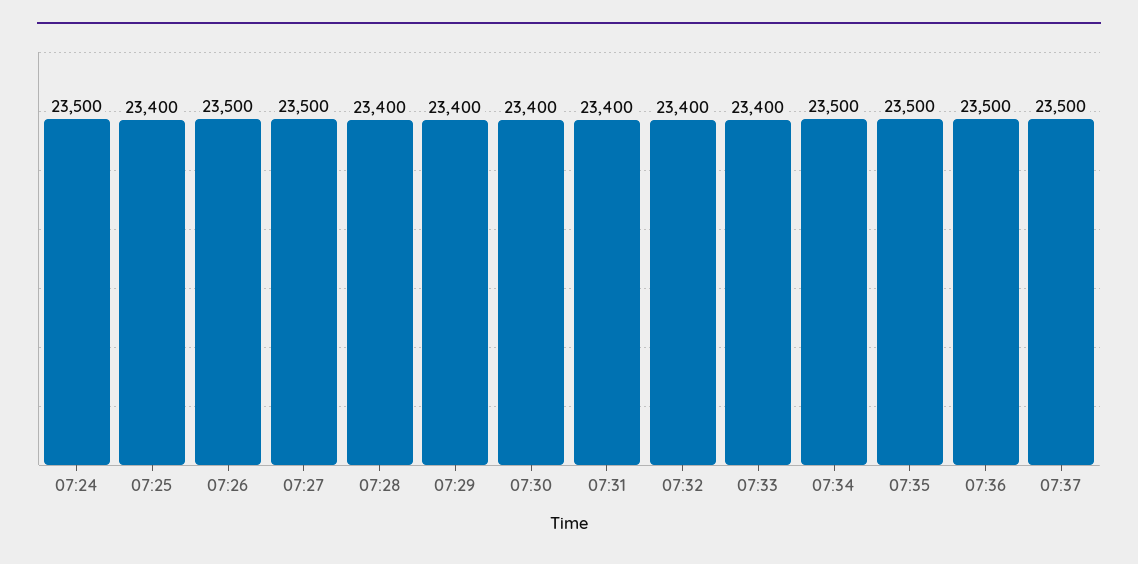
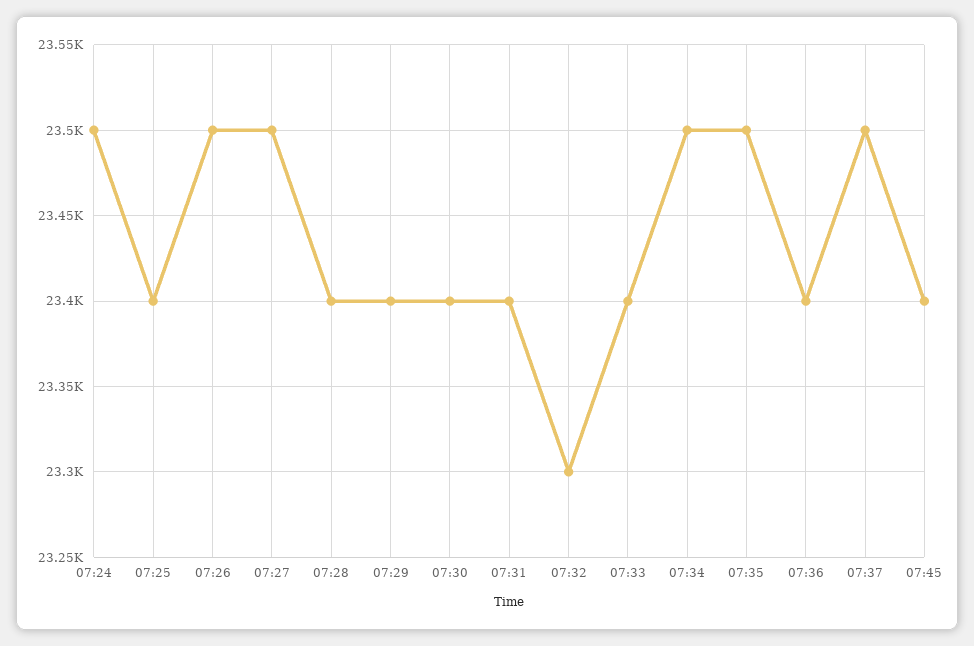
07:32: 23400 -> 23300
07:36: 23500 -> 23400
07:45: none -> 23400

